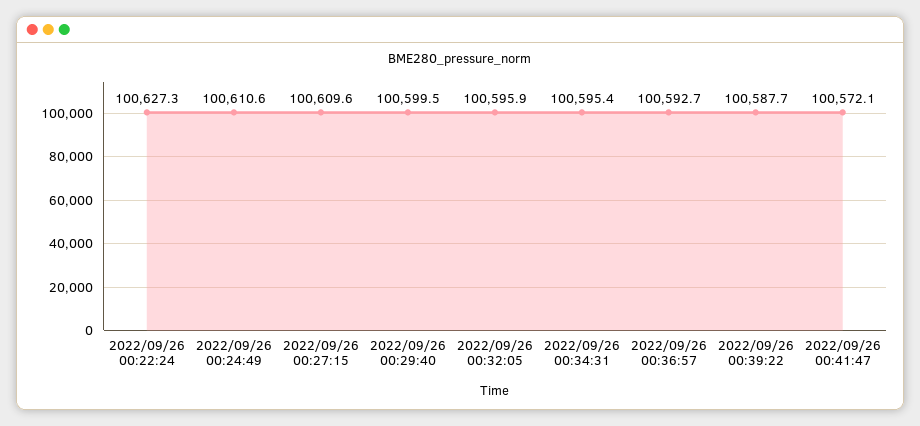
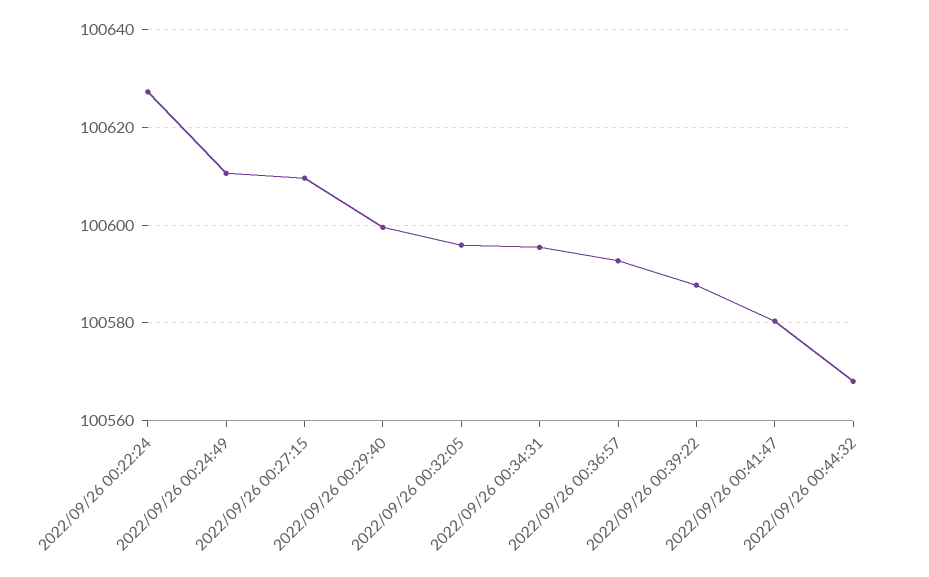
2022/09/26 00:41:47: 100572.1 -> 100580
2022/09/26 00:44:32: none -> 100568

